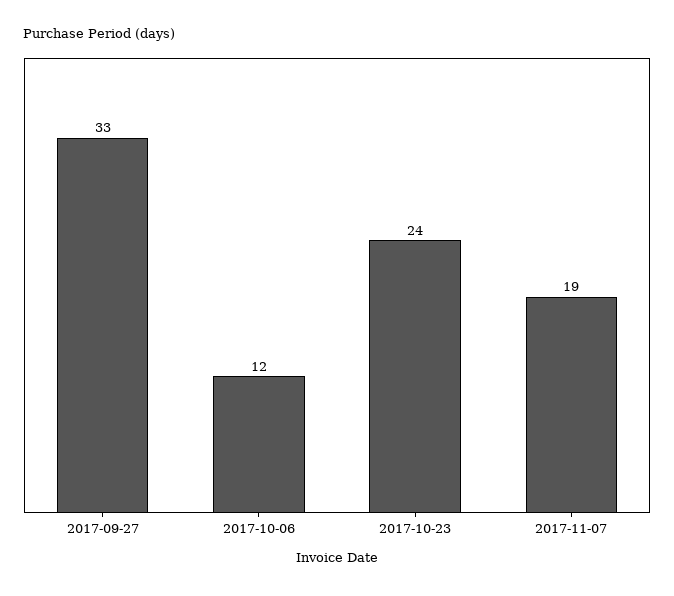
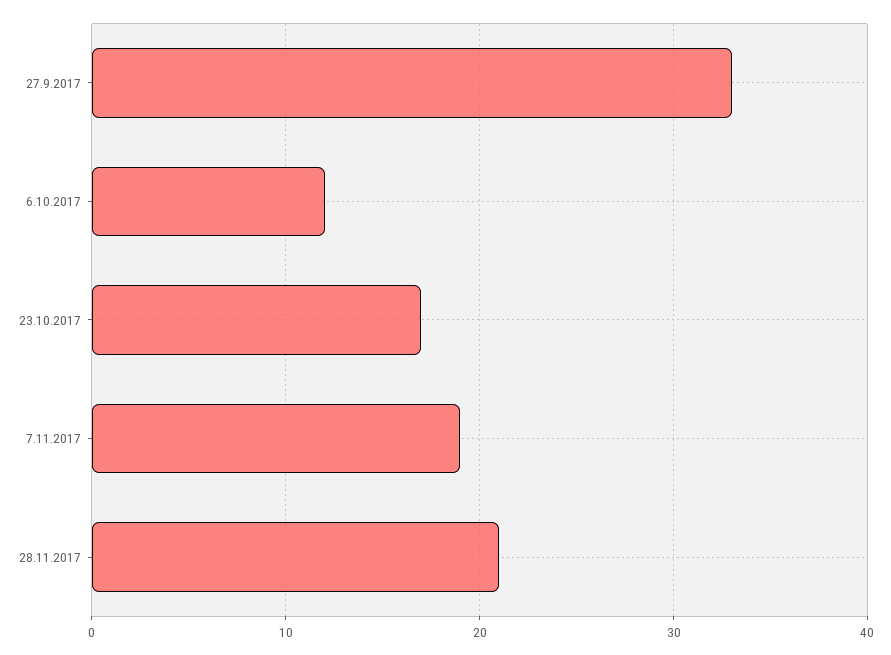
2017-10-23: 24 -> 17
28.11.2017: none -> 21

